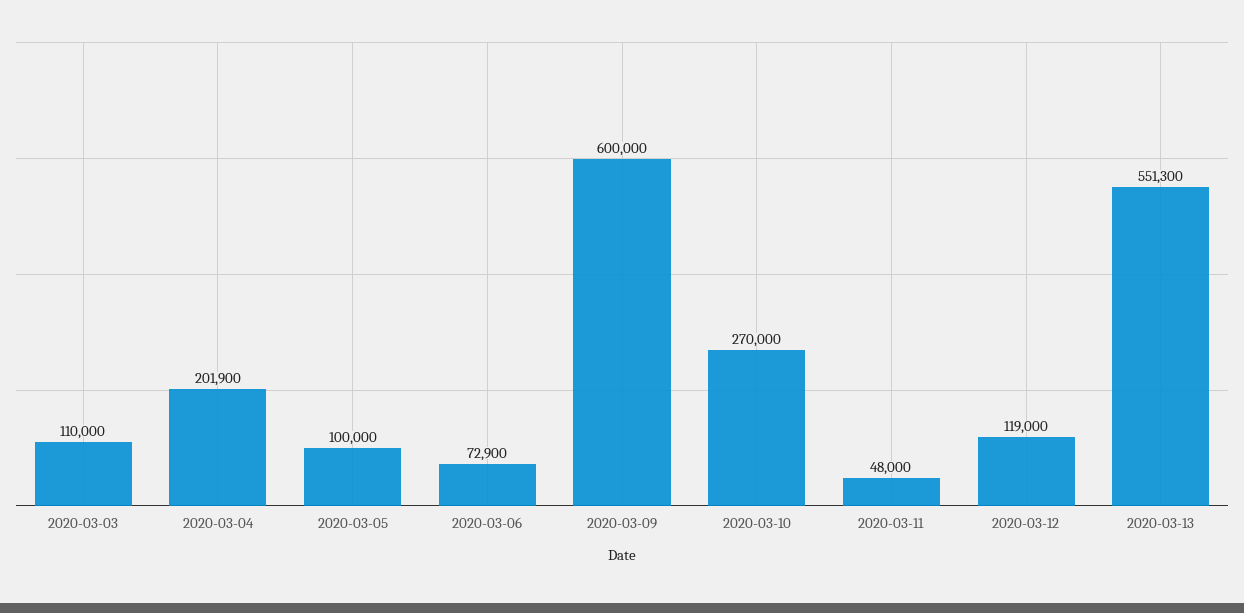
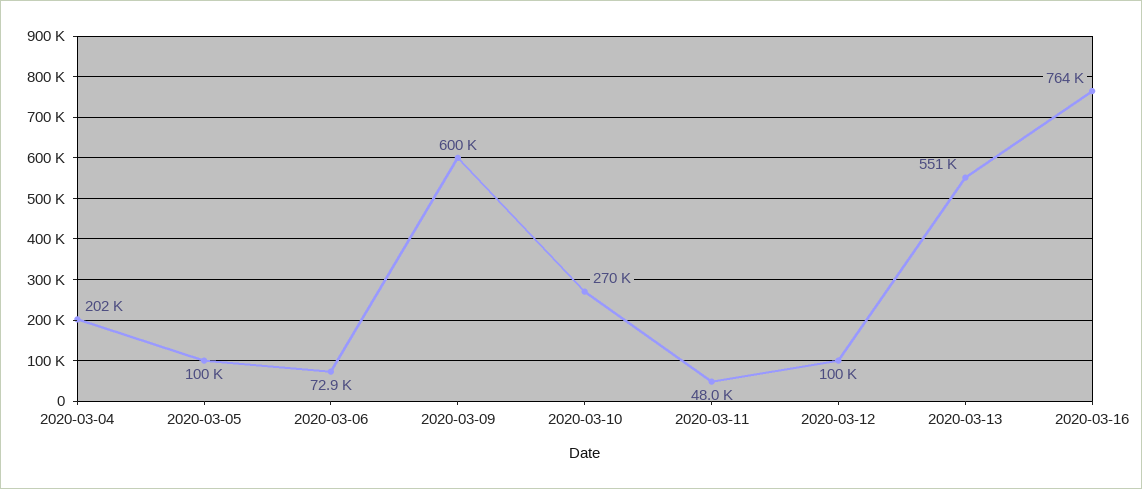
2020-03-03: 110000 -> none
2020-03-12: 119000 -> 100000
2020-03-16: none -> 764000

